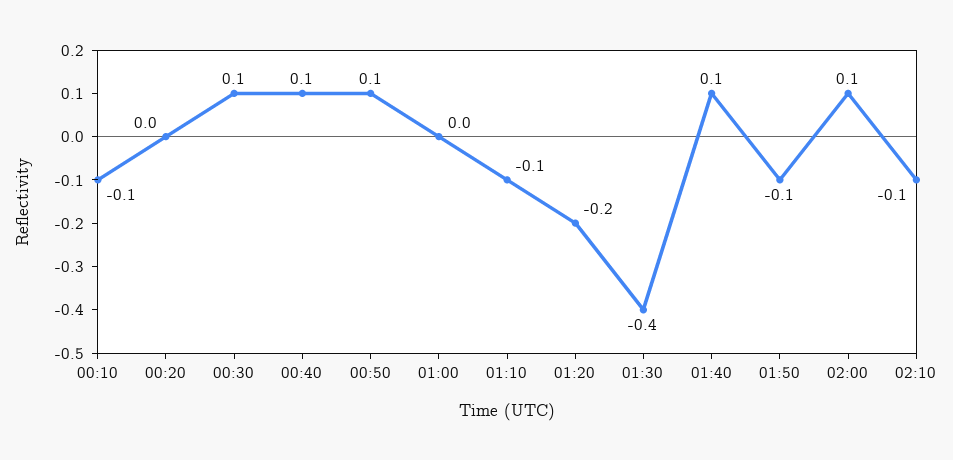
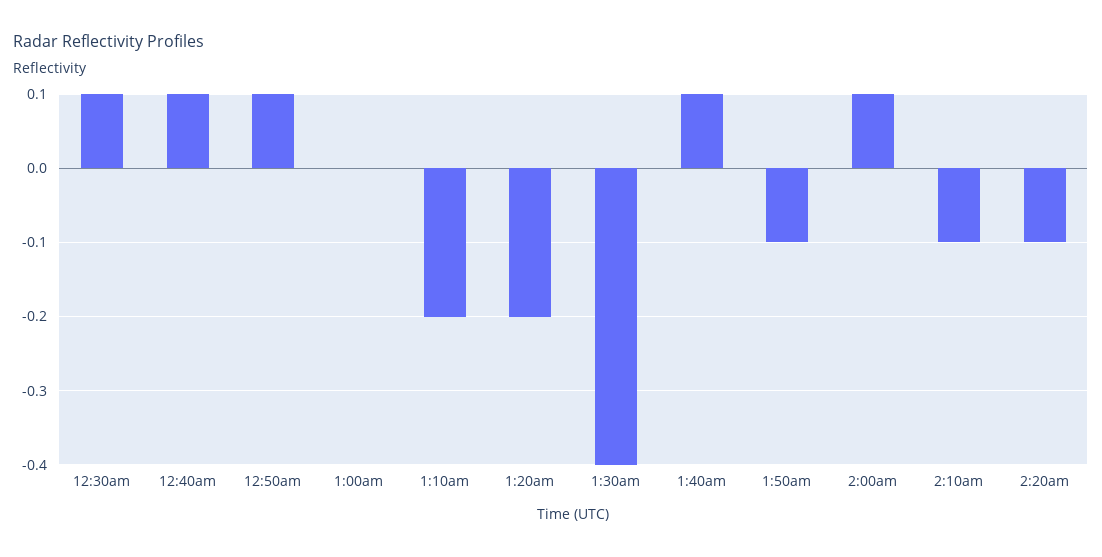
00:10: -0.1 -> none
00:20: 0 -> none
01:10: -0.1 -> -0.2
2:20am: none -> -0.1

